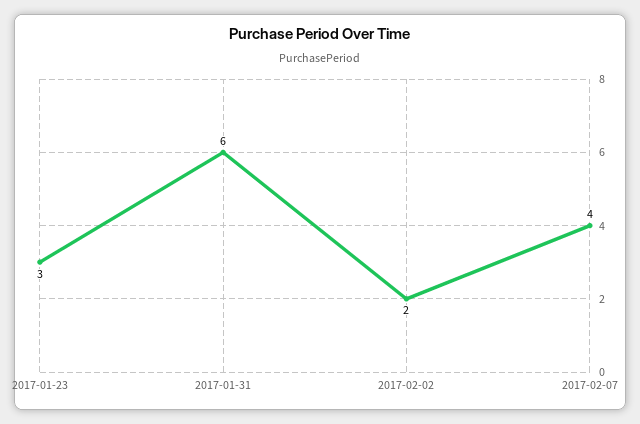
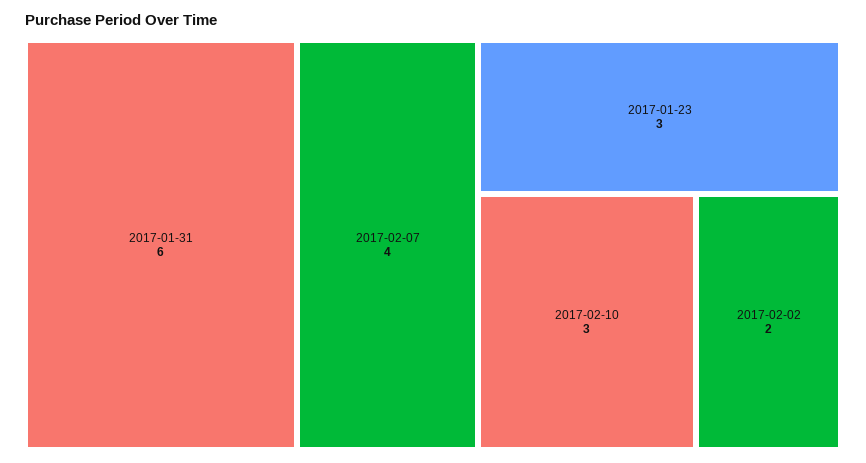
2017-02-10: none -> 3

